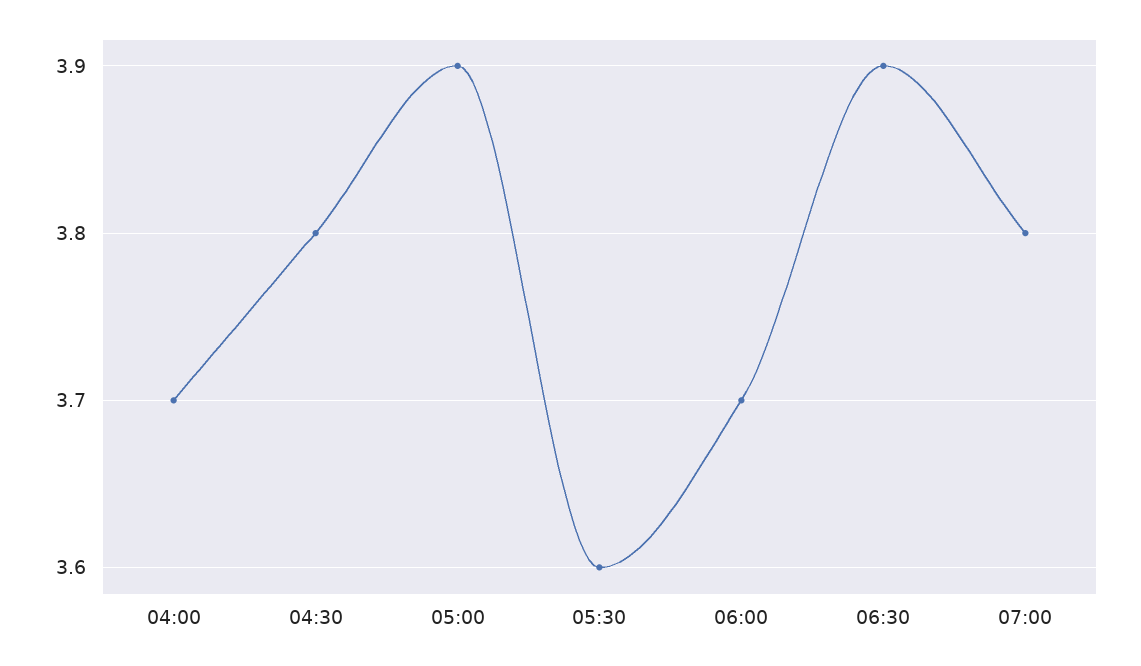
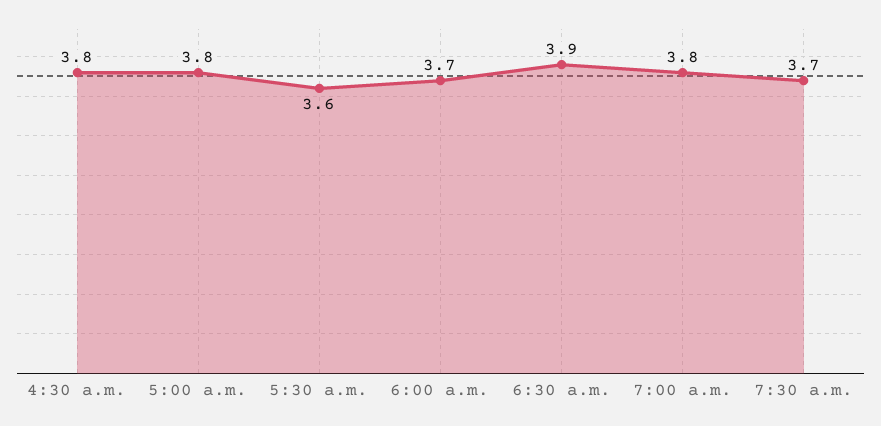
04:00: 3.7 -> none
05:00: 3.9 -> 3.8
7:30 a.m.: none -> 3.7

